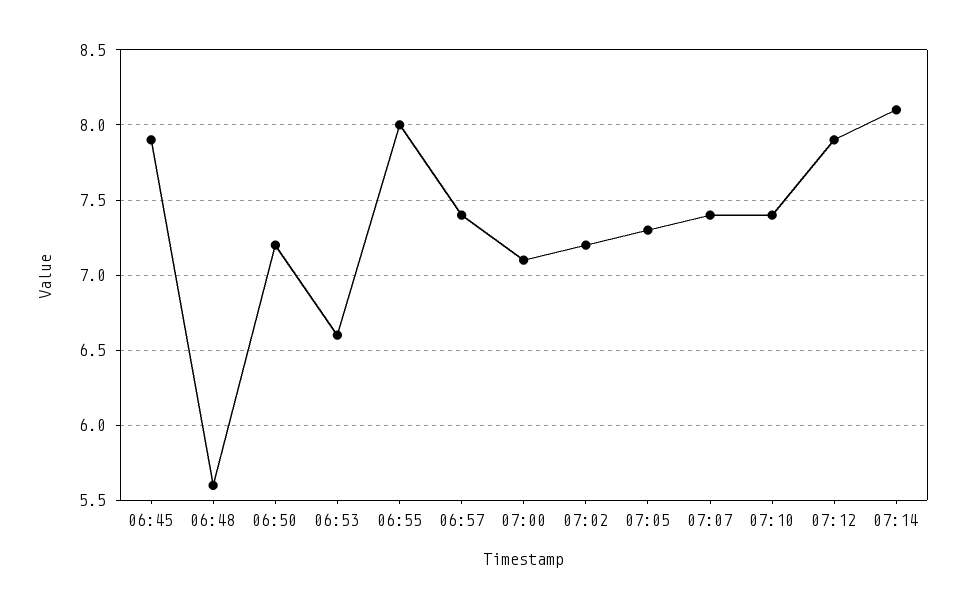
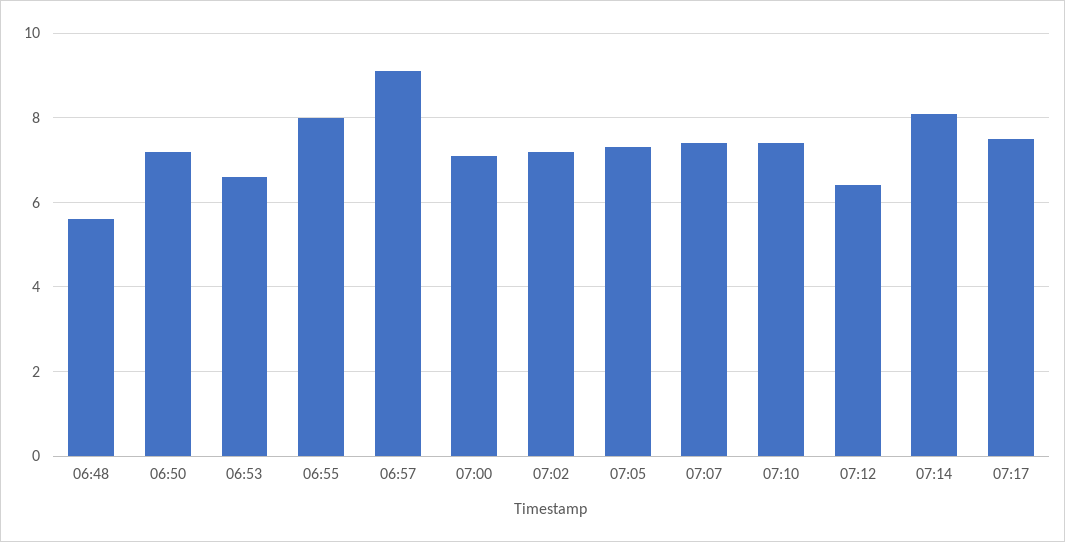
06:45: 7.9 -> none
06:57: 7.4 -> 9
07:12: 7.9 -> 6.5
07:17: none -> 7.5

